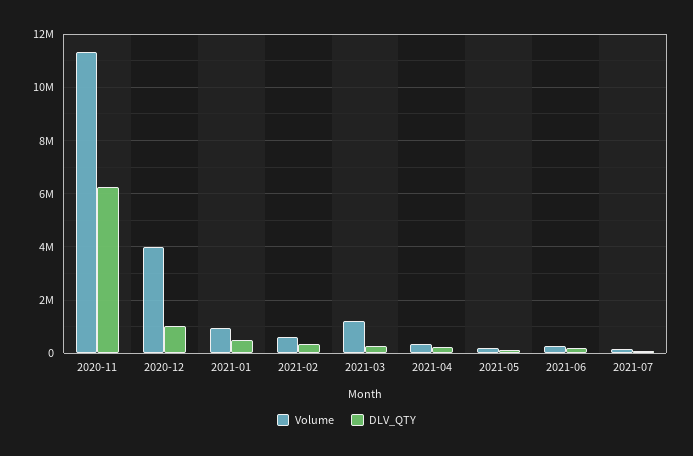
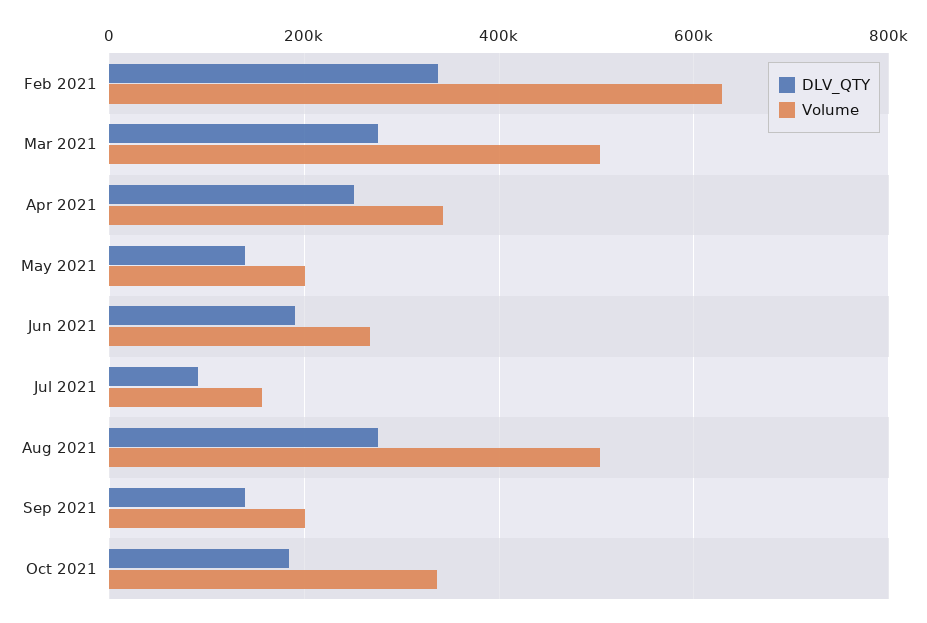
Volume, 2020-11: 11250000 -> none
DLV_QTY, 2020-11: 6250000 -> none
Volume, 2020-12: 4000000 -> none
DLV_QTY, 2020-12: 1000000 -> none
Volume, 2021-01: 1000000 -> none
DLV_QTY, 2021-01: 500000 -> none
Volume, 2021-03: 1250000 -> 500000
DLV_QTY, Aug 2021: none -> 280000
Volume, Aug 2021: none -> 500000
DLV_QTY, Sep 2021: none -> 140000
Volume, Sep 2021: none -> 200000
DLV_QTY, Oct 2021: none -> 180000
Volume, Oct 2021: none -> 340000

